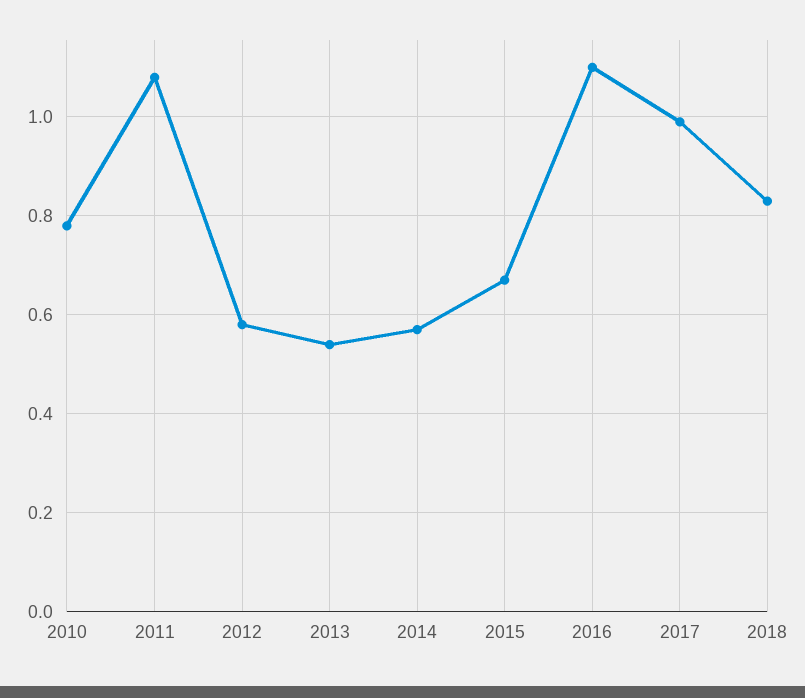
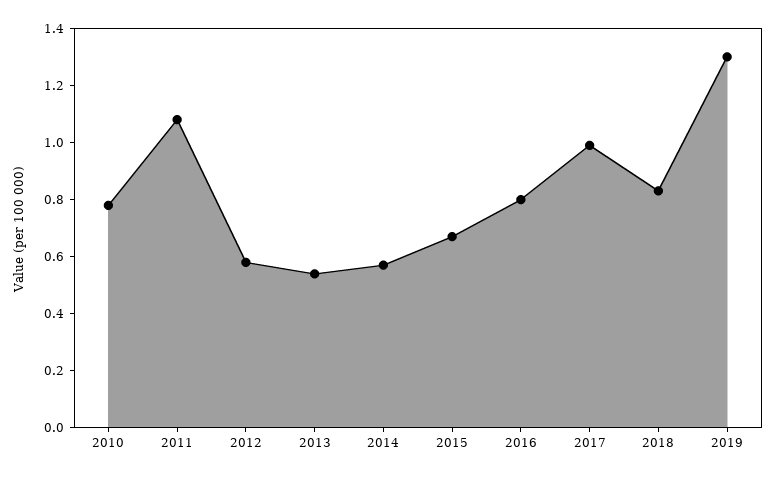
2016: 1.1 -> 0.8
2019: none -> 1.3

